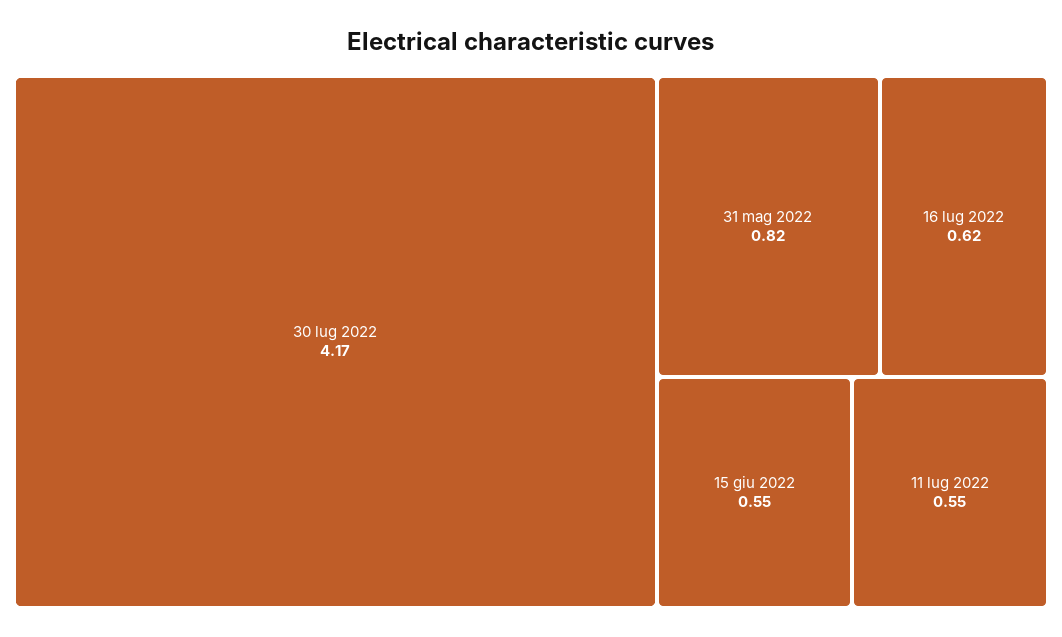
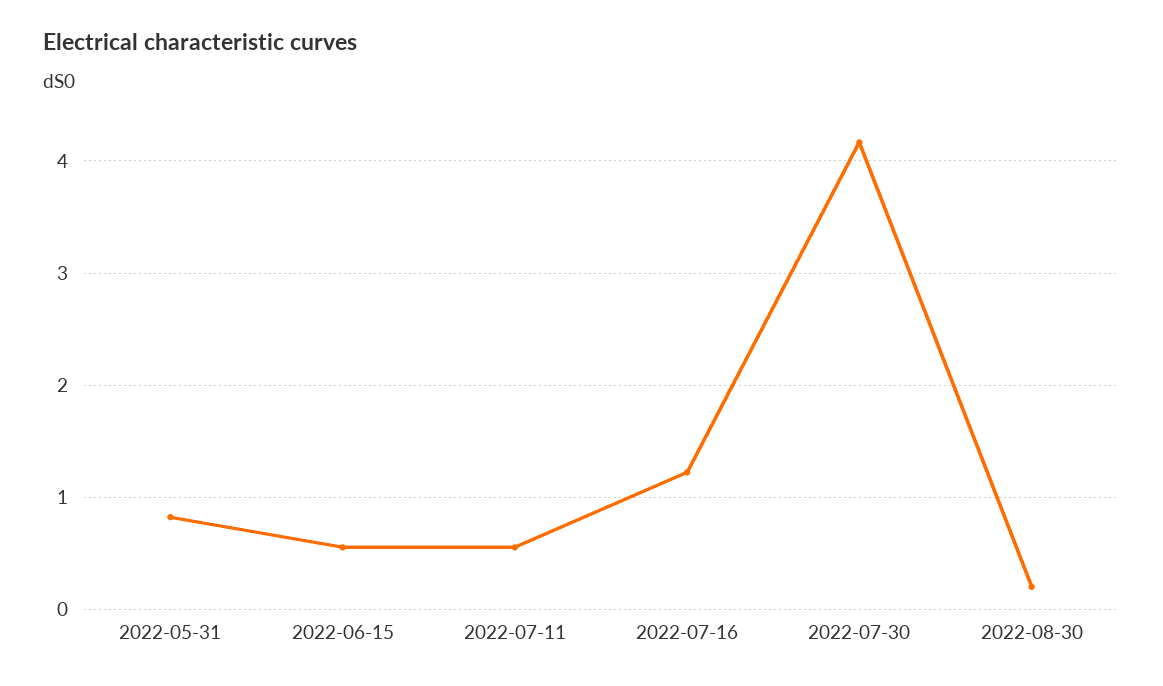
16 lug 2022: 0.62 -> 1.2
2022-08-30: none -> 0.2

